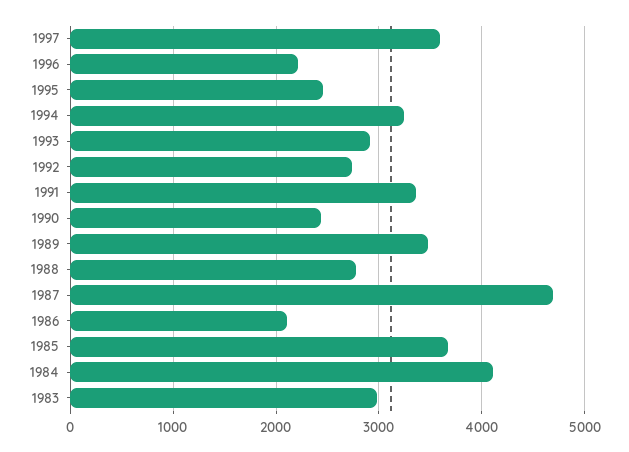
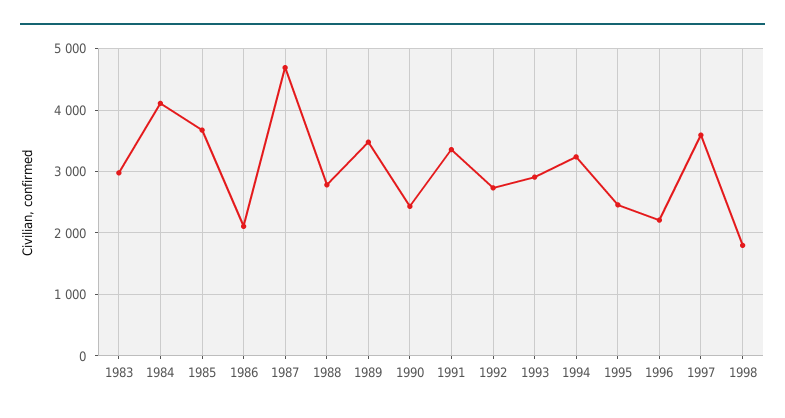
1998: none -> 1800

